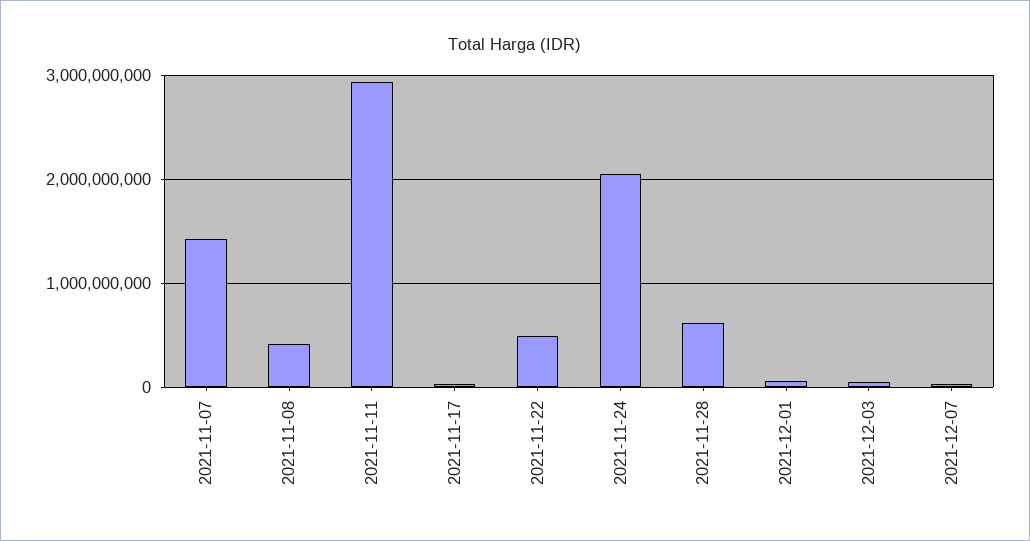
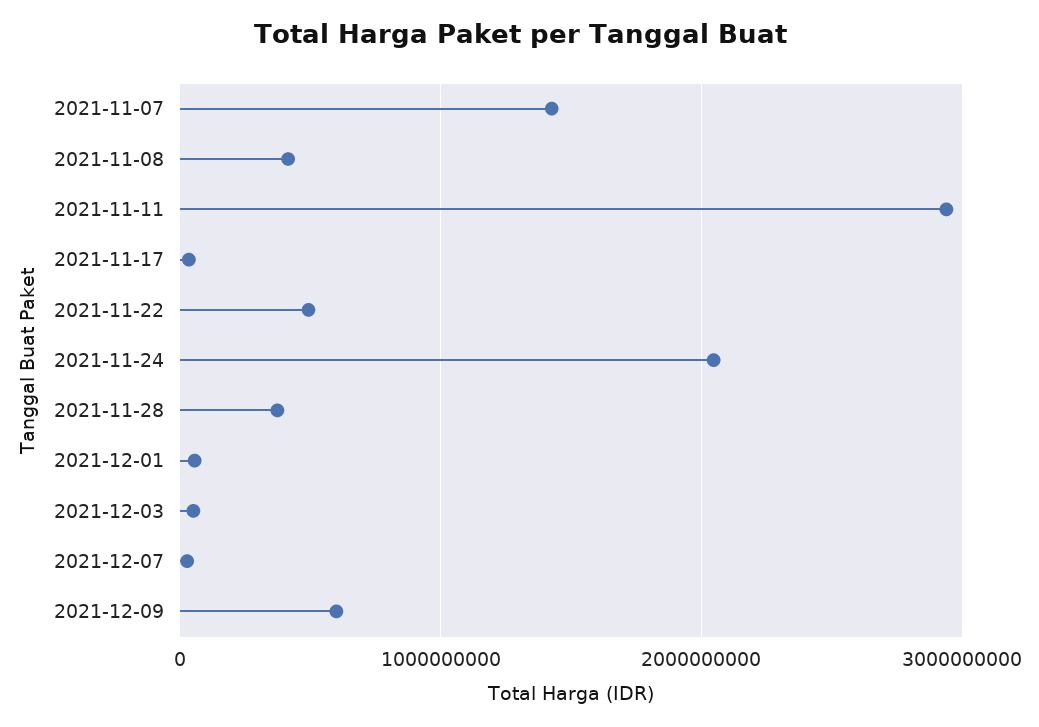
2021-11-28: 600000000 -> 400000000
2021-12-09: none -> 600000000

